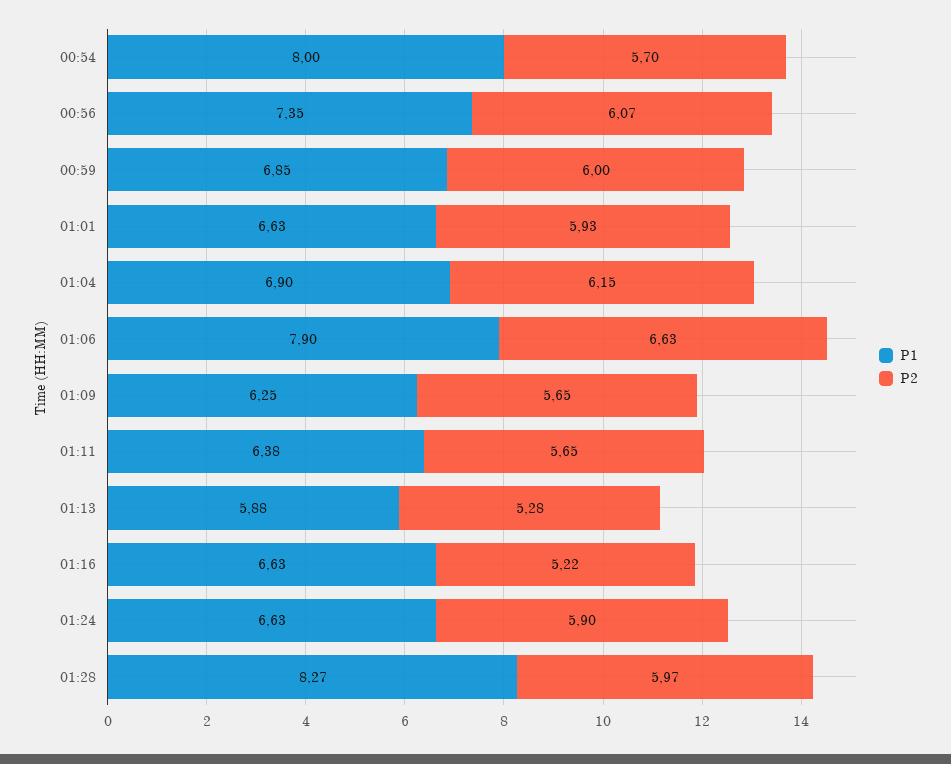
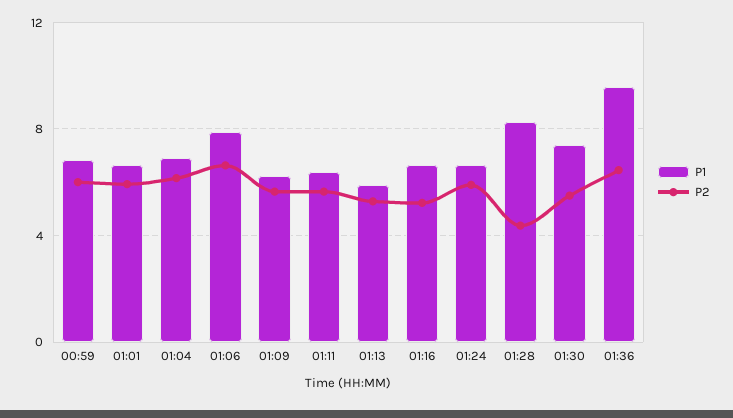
P1, 00:54: 8 -> none
P2, 00:54: 5.7 -> none
P1, 00:56: 7.35 -> none
P2, 00:56: 6.07 -> none
P2, 01:28: 5.97 -> 4.5
P1, 01:30: none -> 7.5
P2, 01:30: none -> 5.5
P1, 01:36: none -> 9.5
P2, 01:36: none -> 6.5

